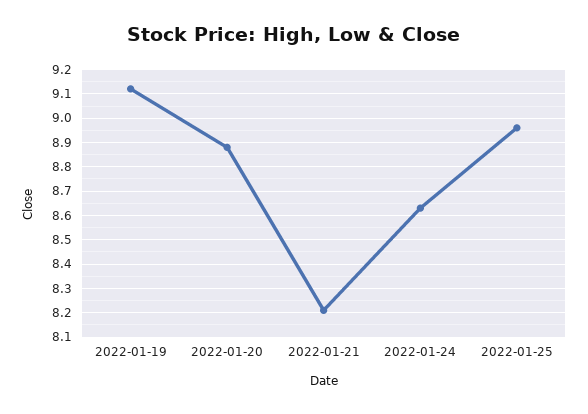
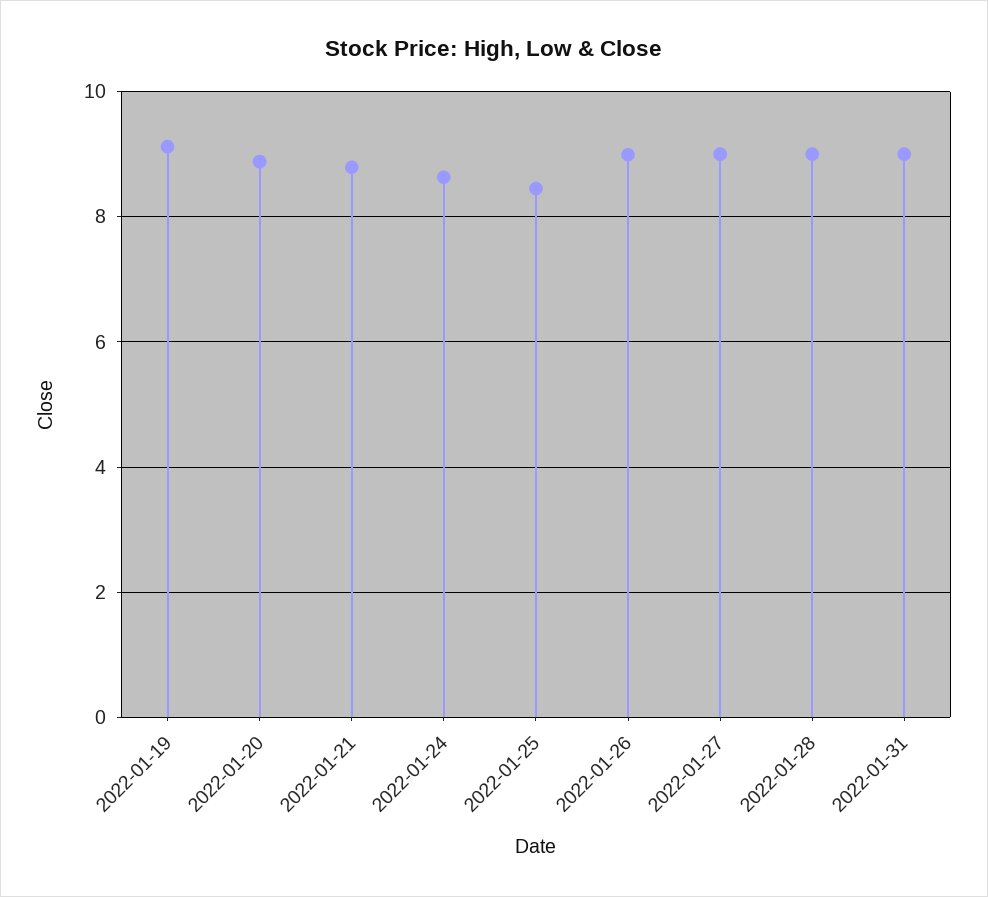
2022-01-21: 8.2 -> 8.8
2022-01-25: 8.95 -> 8.4
2022-01-26: none -> 9
2022-01-27: none -> 9
2022-01-28: none -> 9
2022-01-31: none -> 9

